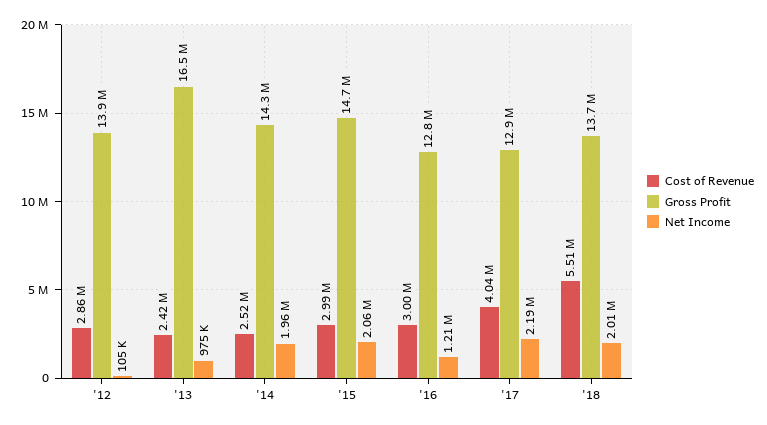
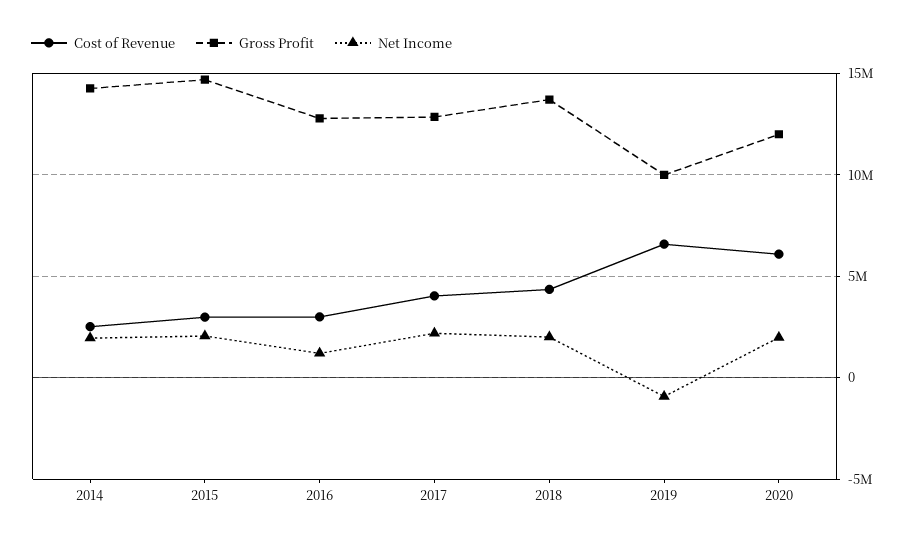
Cost of Revenue, '12: 2860000 -> none
Gross Profit, '12: 13900000 -> none
Net Income, '12: 105000 -> none
Cost of Revenue, '13: 2420000 -> none
Gross Profit, '13: 16500000 -> none
Net Income, '13: 975000 -> none
Cost of Revenue, '18: 5510000 -> 4500000
Cost of Revenue, 2019: none -> 6500000
Gross Profit, 2019: none -> 10000000
Net Income, 2019: none -> -1000000
Cost of Revenue, 2020: none -> 6000000
Gross Profit, 2020: none -> 12000000
Net Income, 2020: none -> 2000000

